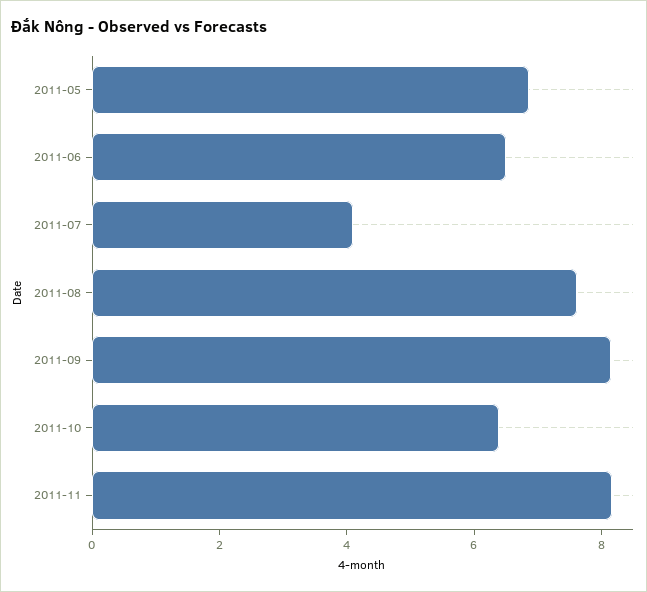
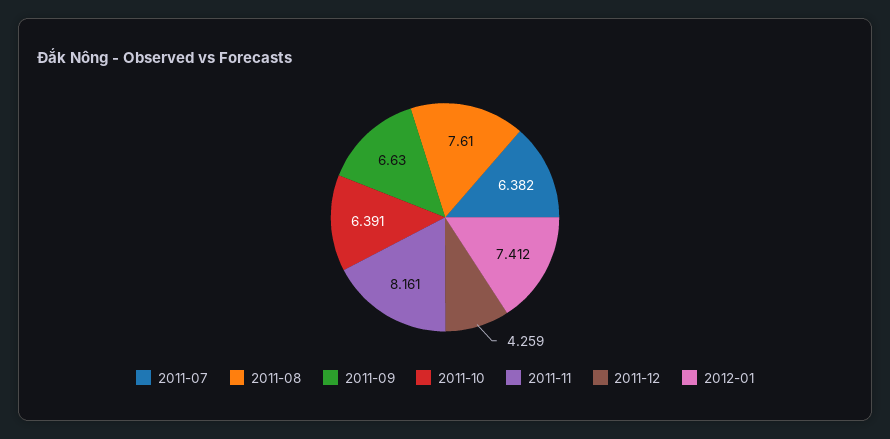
2011-05: 7 -> none
2011-06: 6.5 -> none
2011-07: 4 -> 6.382
2011-09: 8 -> 6.63
2011-12: none -> 4.259
2012-01: none -> 7.412

